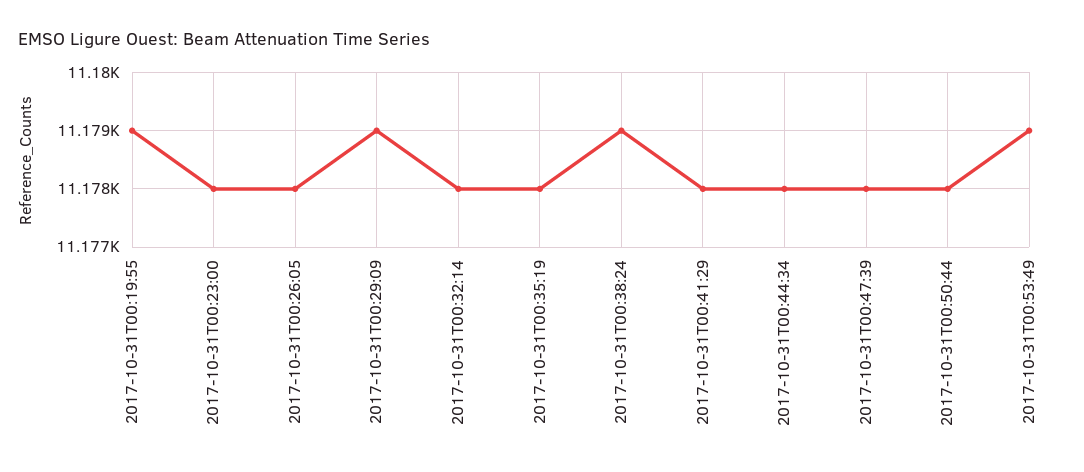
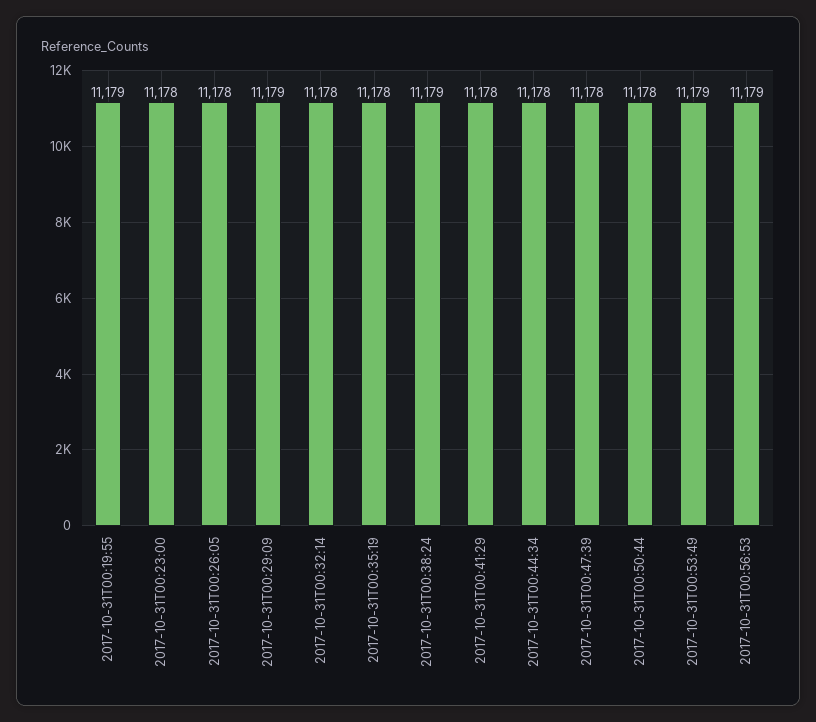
2017-10-31T00:56:53: none -> 11179

